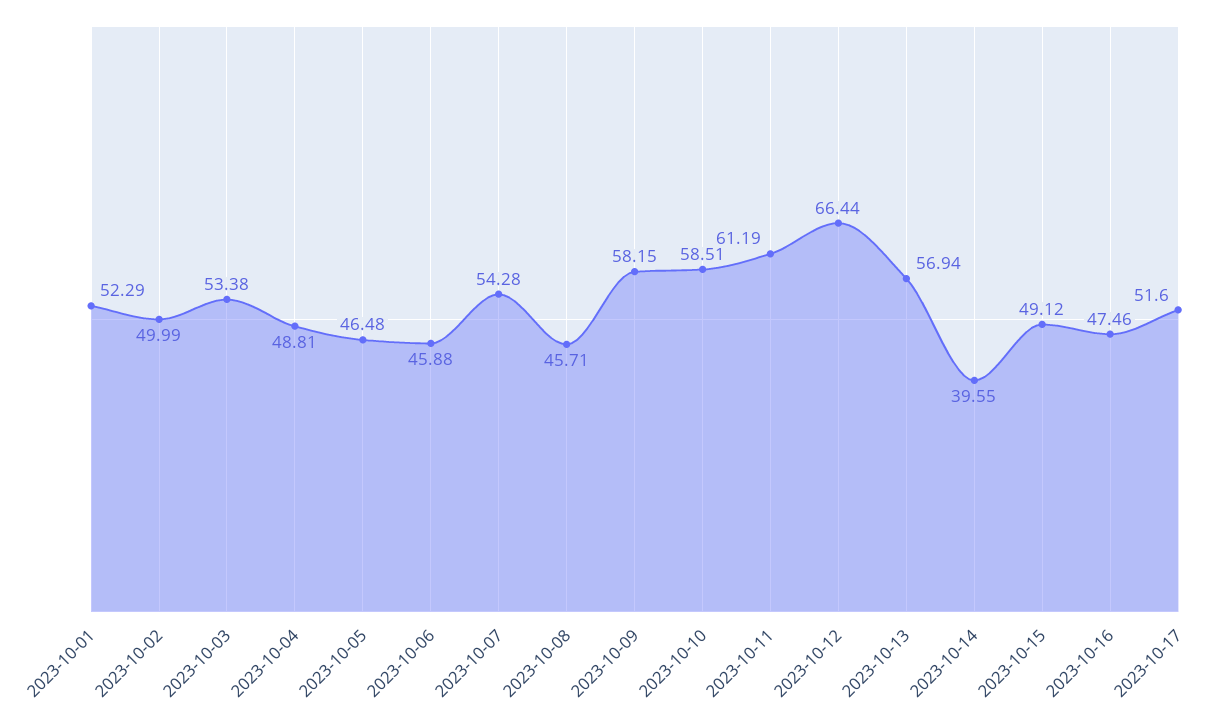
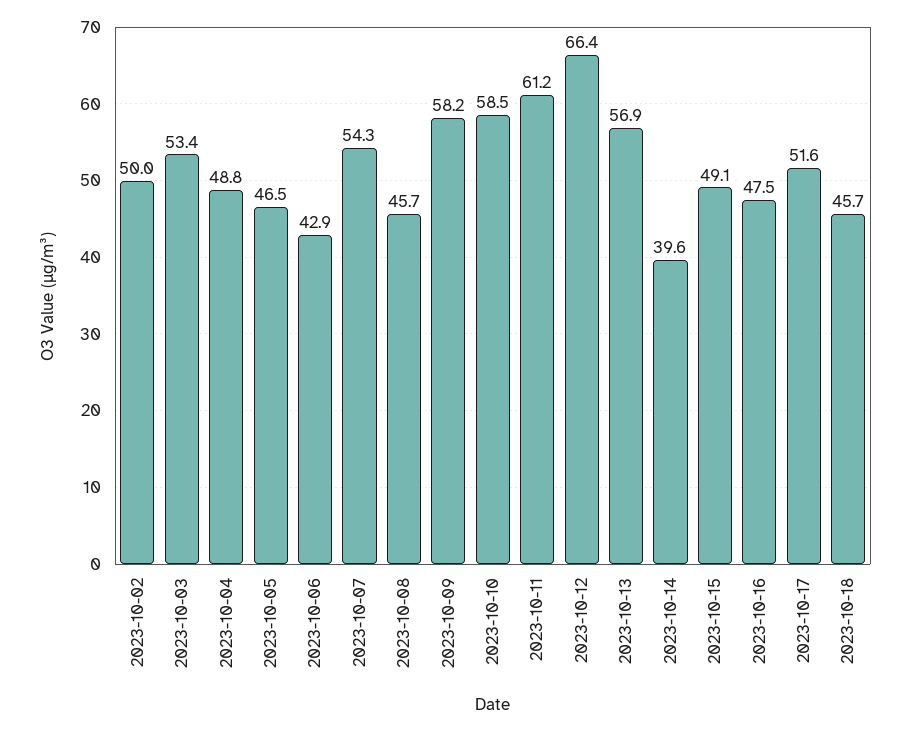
2023-10-01: 52.29 -> none
2023-10-06: 45.88 -> 42.9
2023-10-18: none -> 45.7

